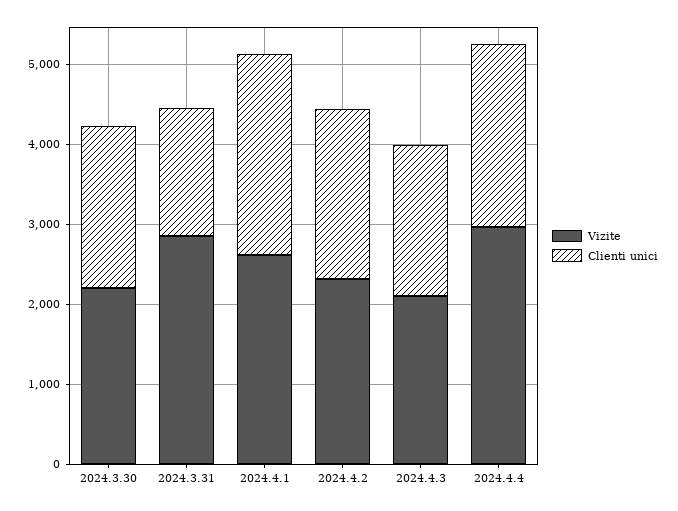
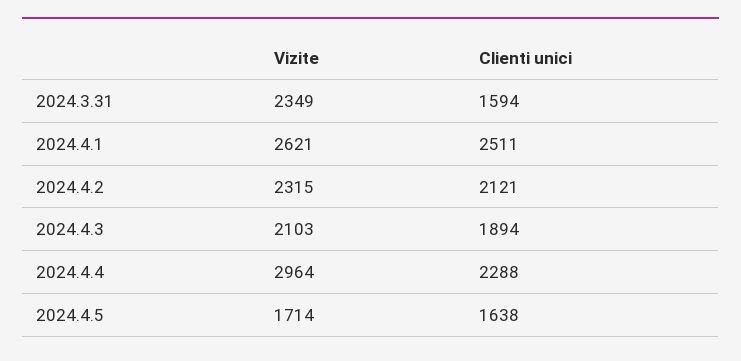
Vizite, 2024.3.30: 2200 -> none
Clienti unici, 2024.3.30: 2000 -> none
Vizite, 2024.3.31: 2800 -> 2349
Vizite, 2024.4.5: none -> 1714
Clienti unici, 2024.4.5: none -> 1638

